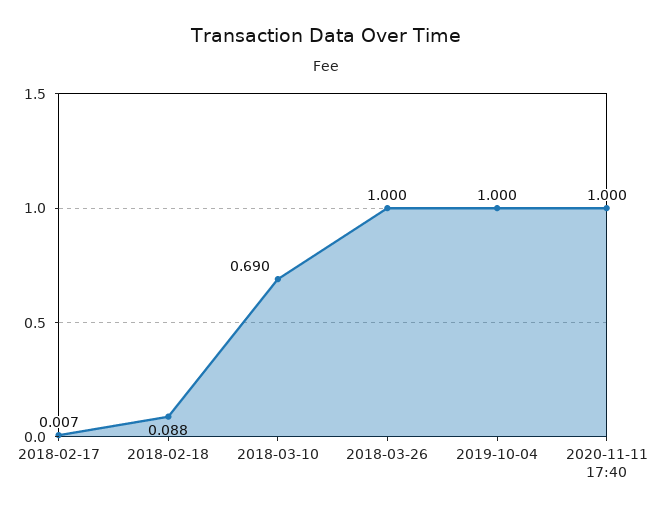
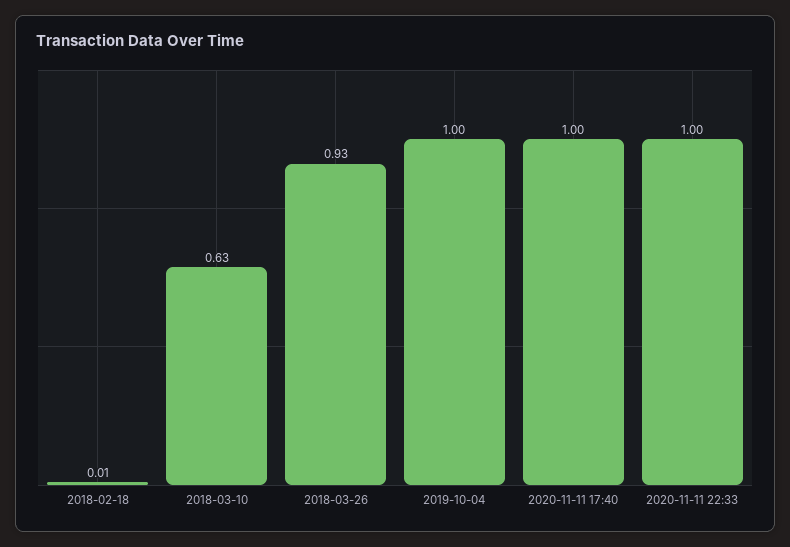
2018-02-17: 0.007 -> none
2018-02-18: 0.088 -> 0.01
2018-03-10: 0.69 -> 0.63
2018-03-26: 1 -> 0.93
2020-11-11 22:33: none -> 1

